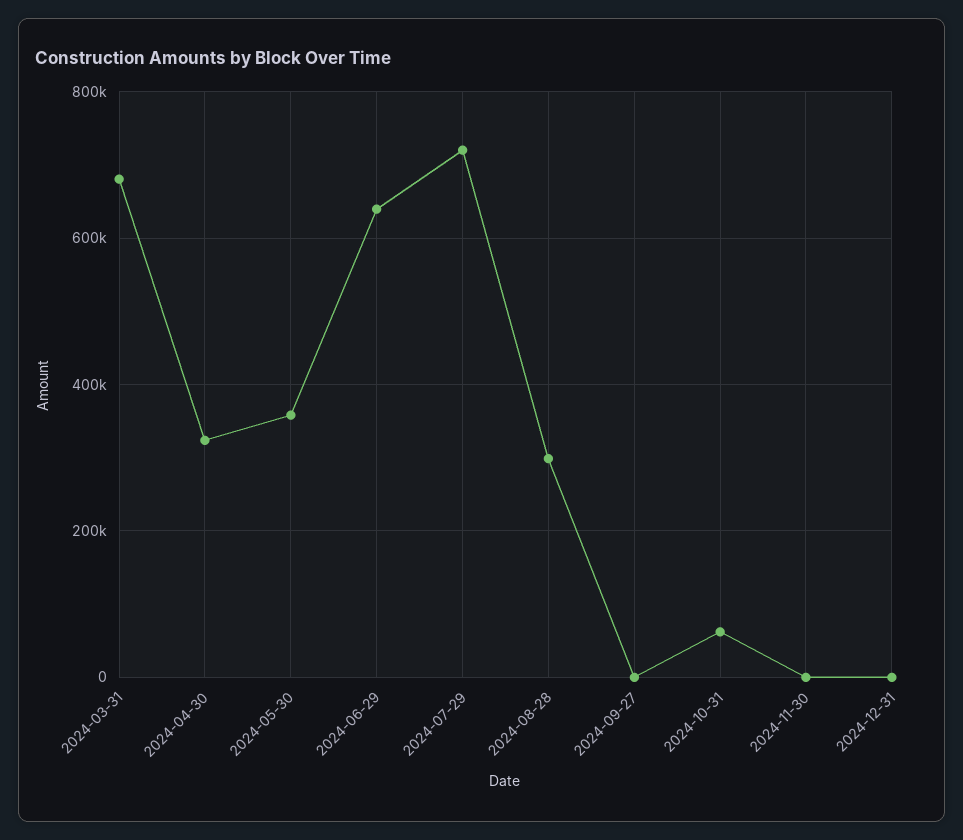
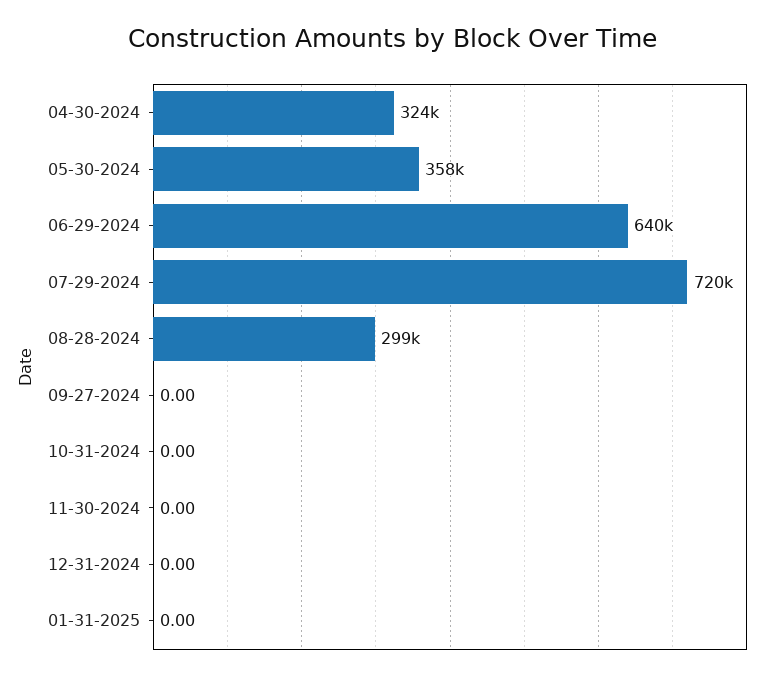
2024-03-31: 680000 -> none
2024-10-31: 60000 -> 0
01-31-2025: none -> 0

